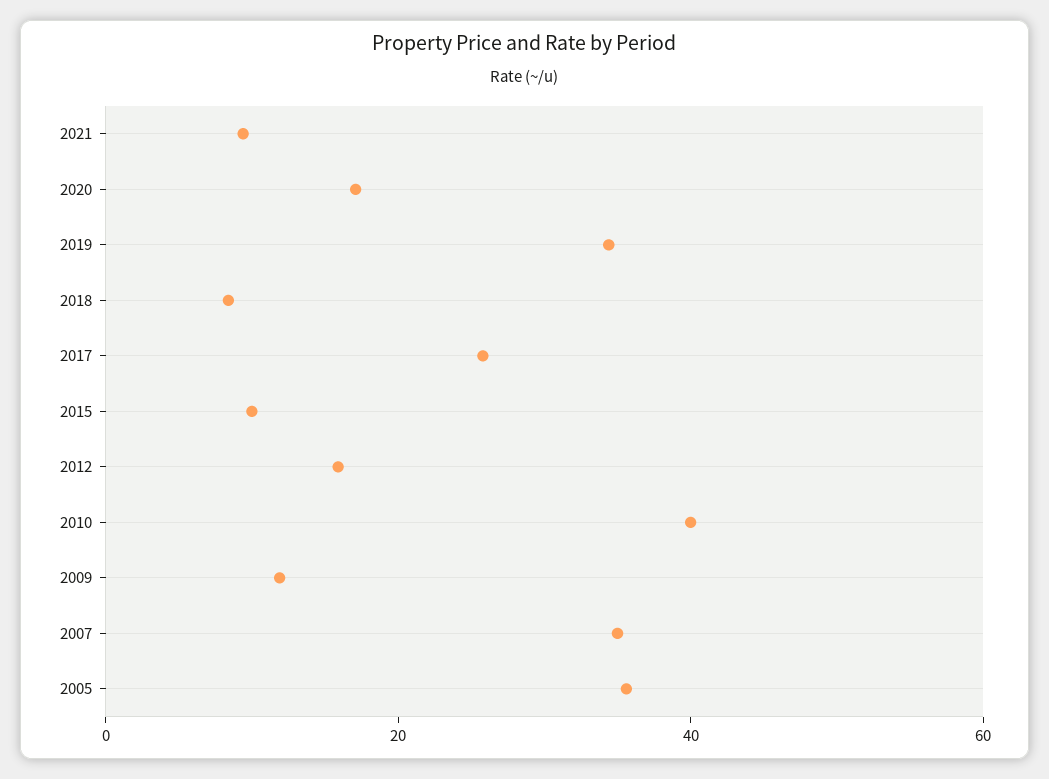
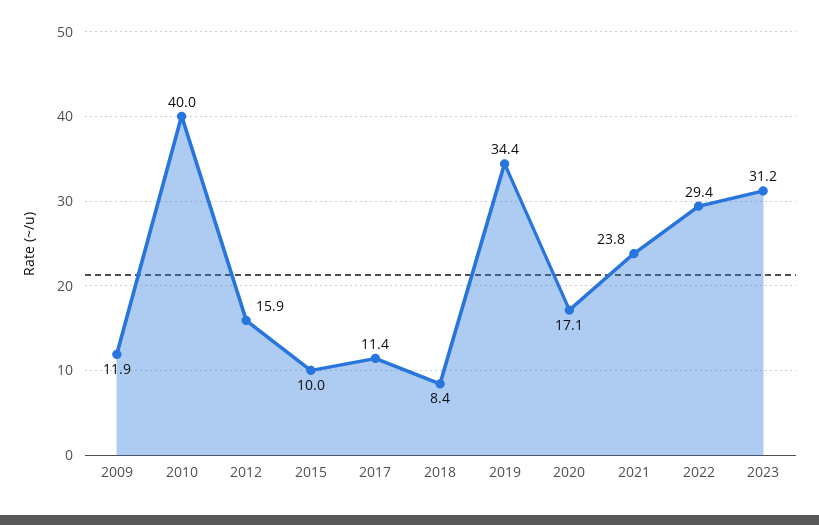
2021: 10 -> 23.8
2017: 25 -> 11.4
2007: 35 -> none
2005: 35 -> none
2022: none -> 29.4
2023: none -> 31.2

